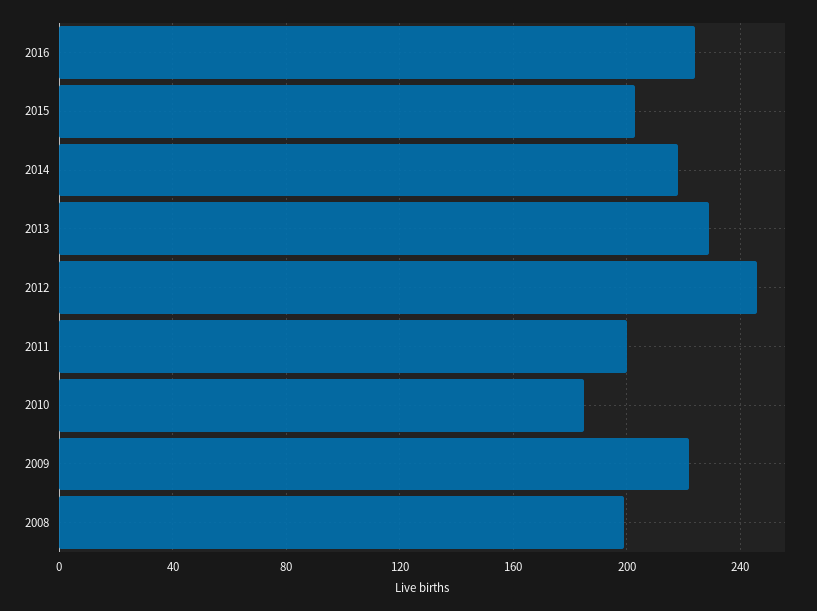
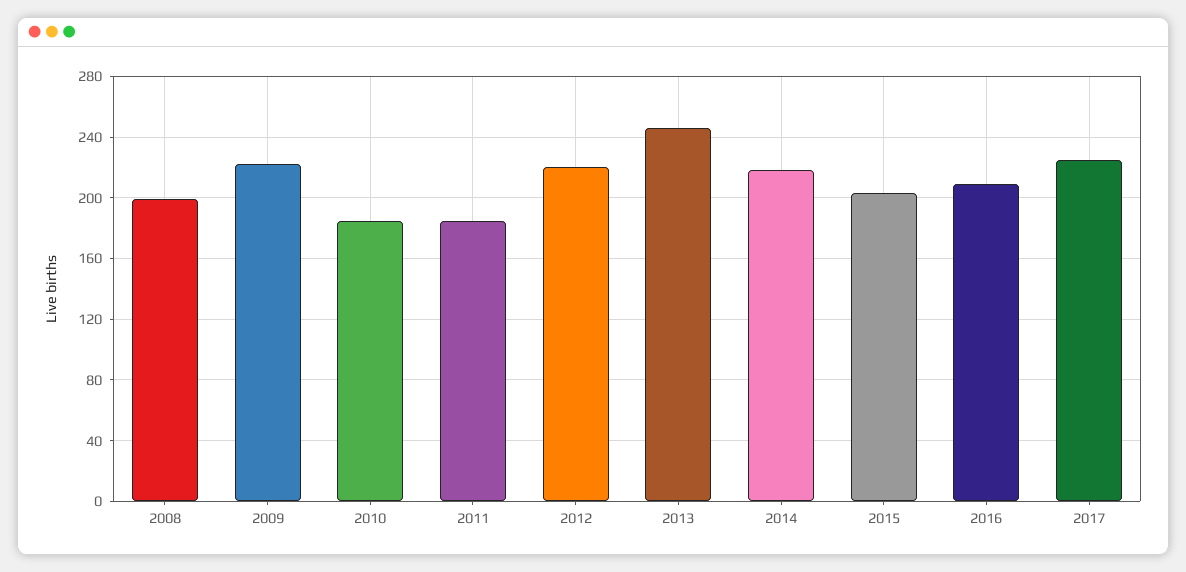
2016: 225 -> 210
2013: 230 -> 245
2012: 245 -> 220
2011: 200 -> 185
2017: none -> 225

